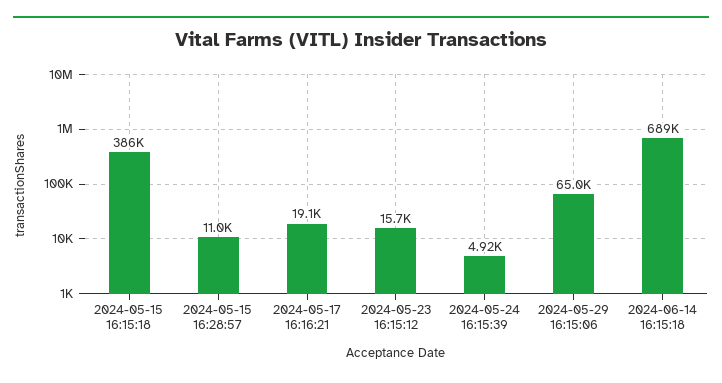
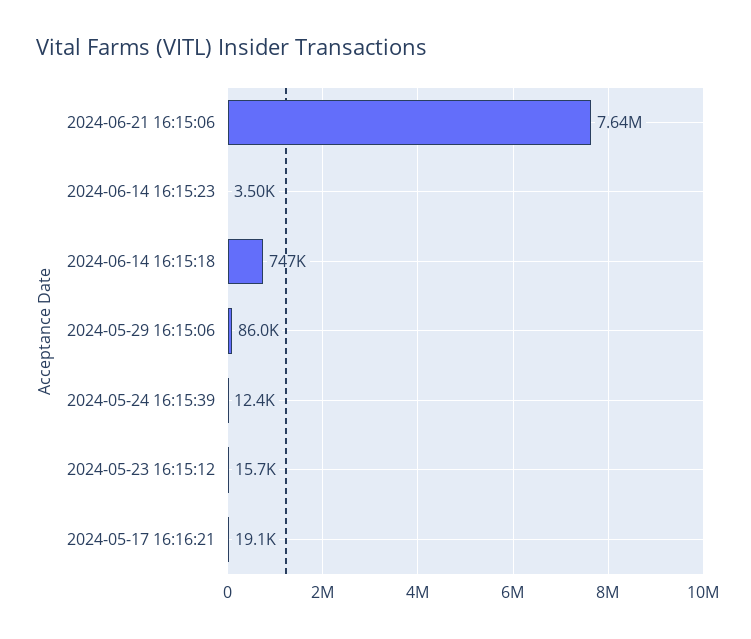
2024-05-15 16:15:18: 386000 -> none
2024-05-15 16:28:57: 11000 -> none
2024-05-24 16:15:39: 4920 -> 12400
2024-05-29 16:15:06: 65000 -> 86000
2024-06-14 16:15:18: 689000 -> 747000
2024-06-21 16:15:06: none -> 7640000
2024-06-14 16:15:23: none -> 3500

